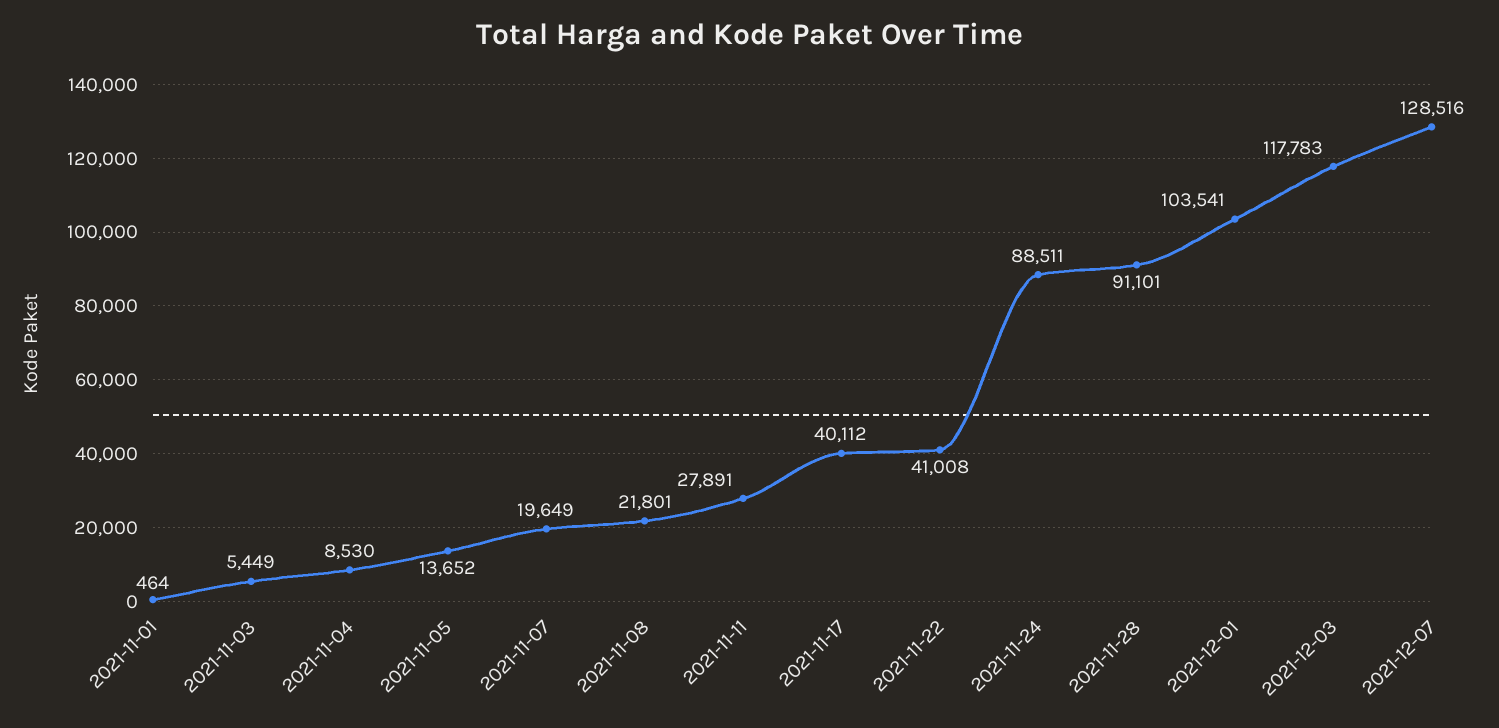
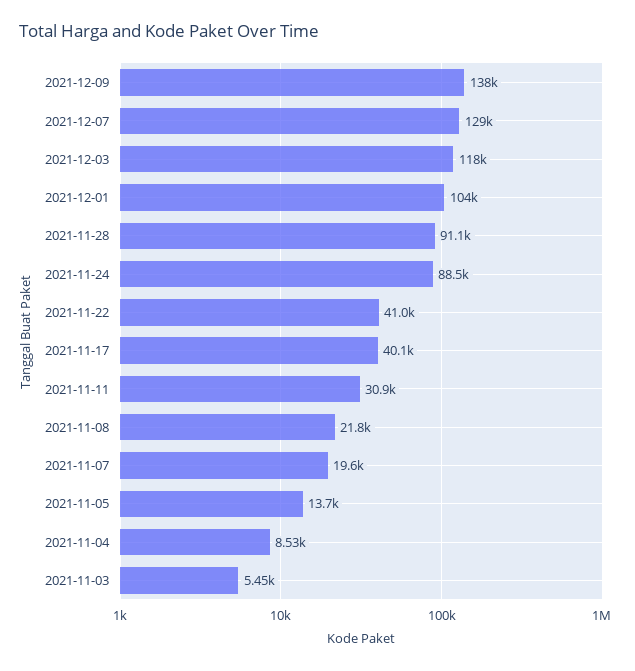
2021-11-01: 464 -> none
2021-11-11: 27891 -> 30900
2021-12-09: none -> 138000

